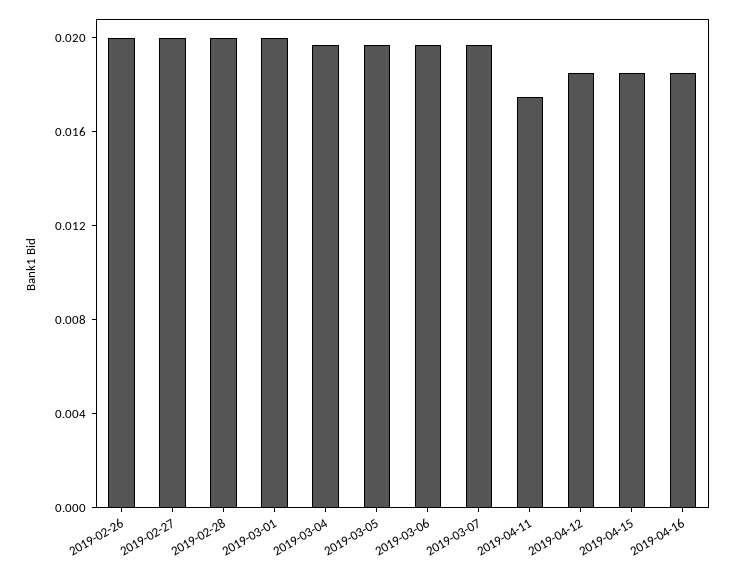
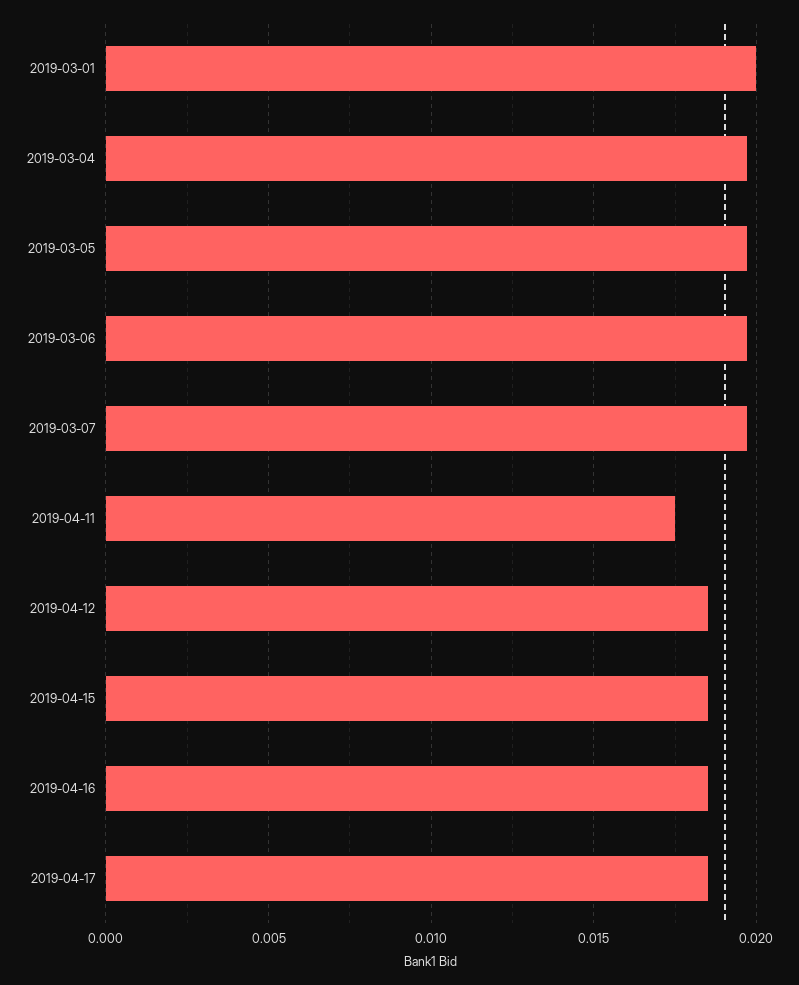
2019-02-26: 0.02 -> none
2019-02-27: 0.02 -> none
2019-02-28: 0.02 -> none
2019-04-17: none -> 0.0185

